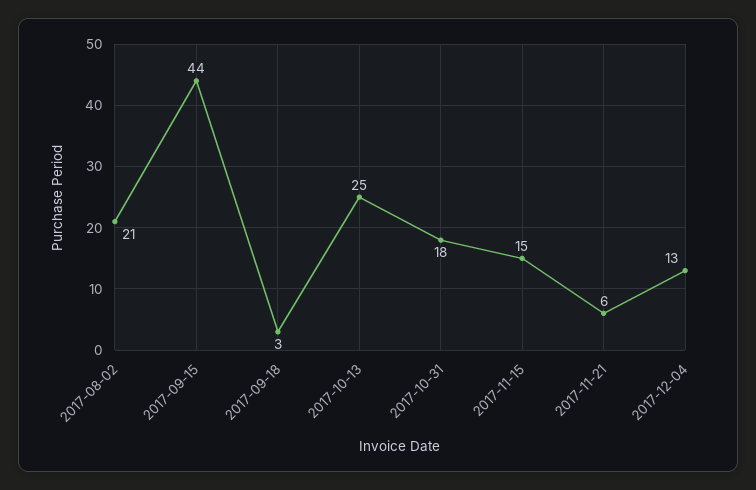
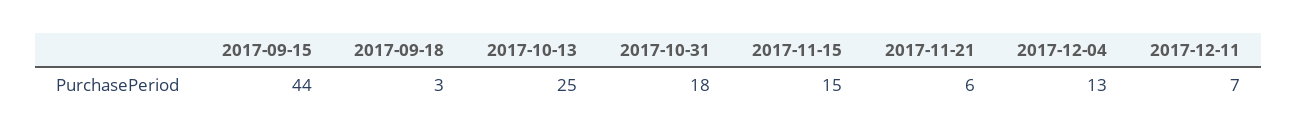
2017-08-02: 21 -> none
2017-12-11: none -> 7

